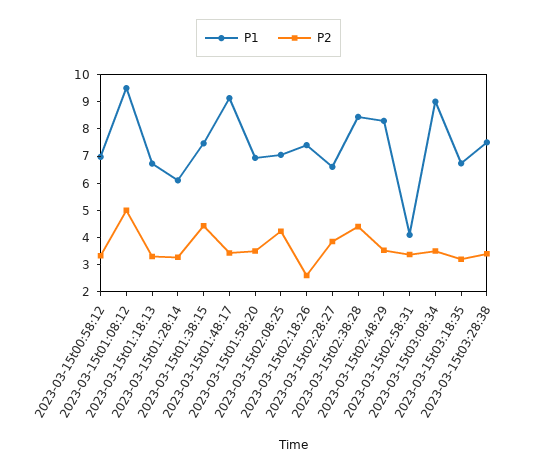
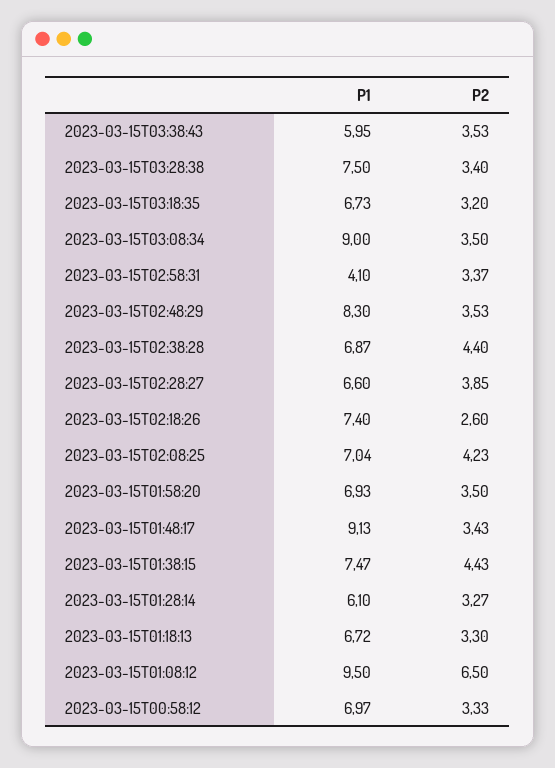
P2, 2023-03-15t01:08:12: 5 -> 6.5
P1, 2023-03-15t02:38:28: 8.5 -> 6.87
P1, 2023-03-15T03:38:43: none -> 5.95
P2, 2023-03-15T03:38:43: none -> 3.53

